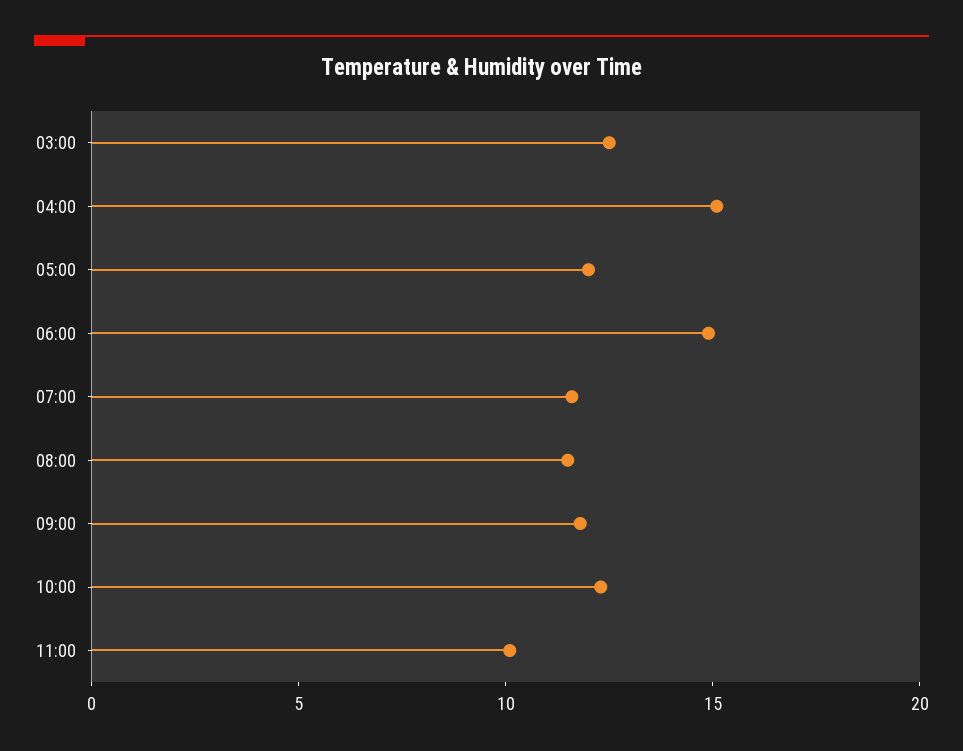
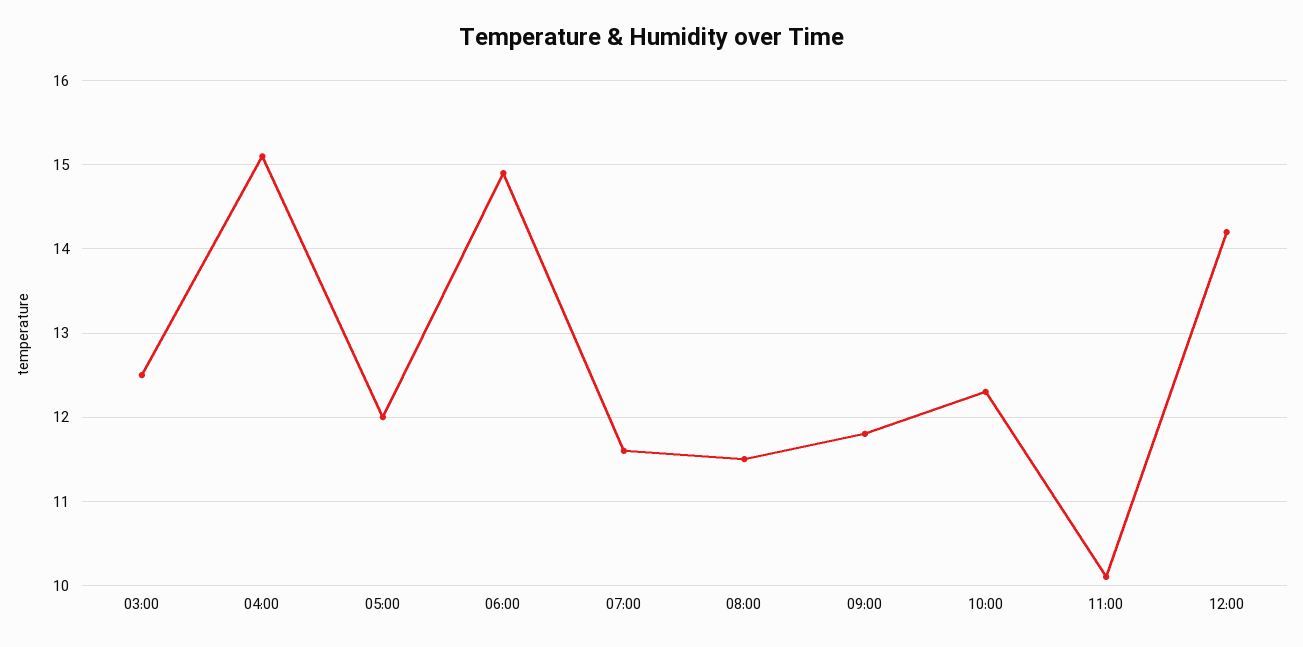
12:00: none -> 14.2

